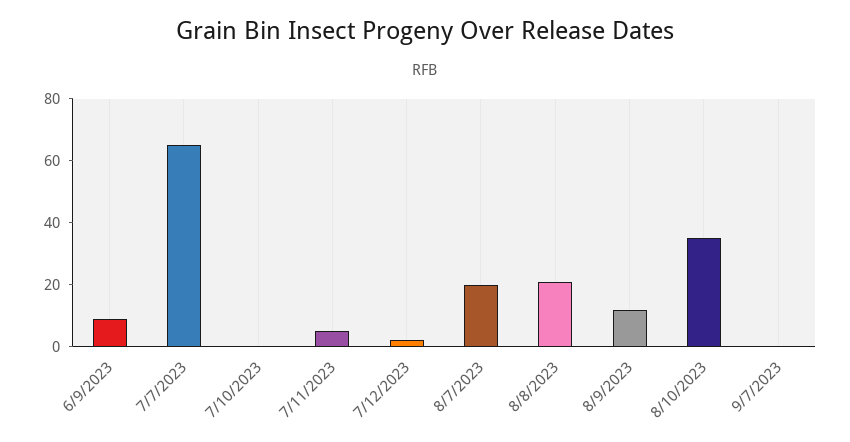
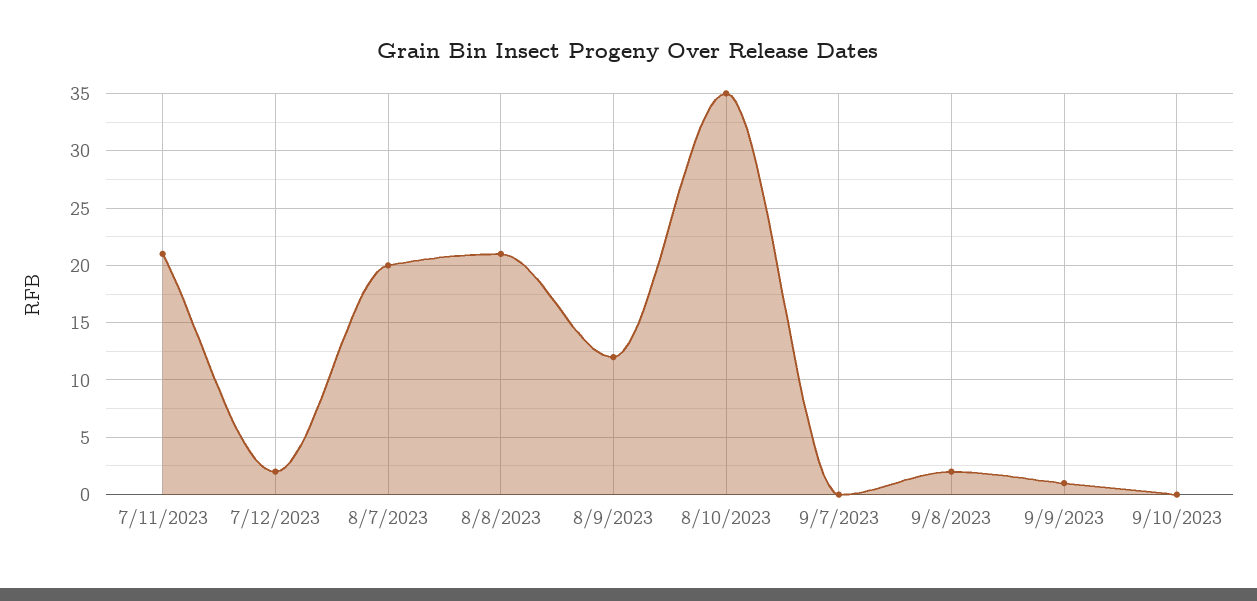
6/9/2023: 10 -> none
7/7/2023: 65 -> none
7/10/2023: 0 -> none
7/11/2023: 5 -> 21
9/8/2023: none -> 2
9/9/2023: none -> 1
9/10/2023: none -> 0

